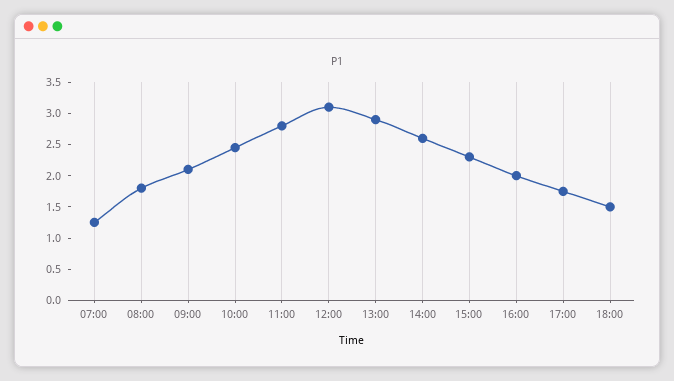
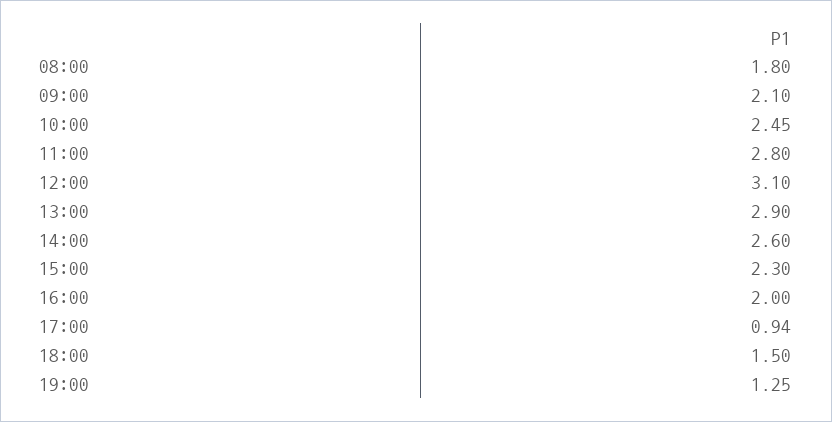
07:00: 1.25 -> none
17:00: 1.75 -> 0.94
19:00: none -> 1.25

